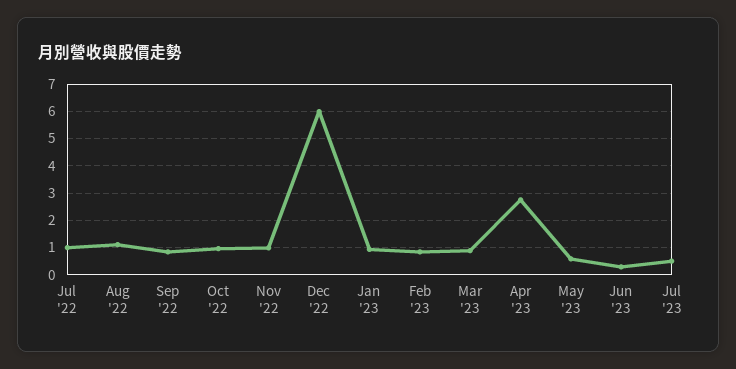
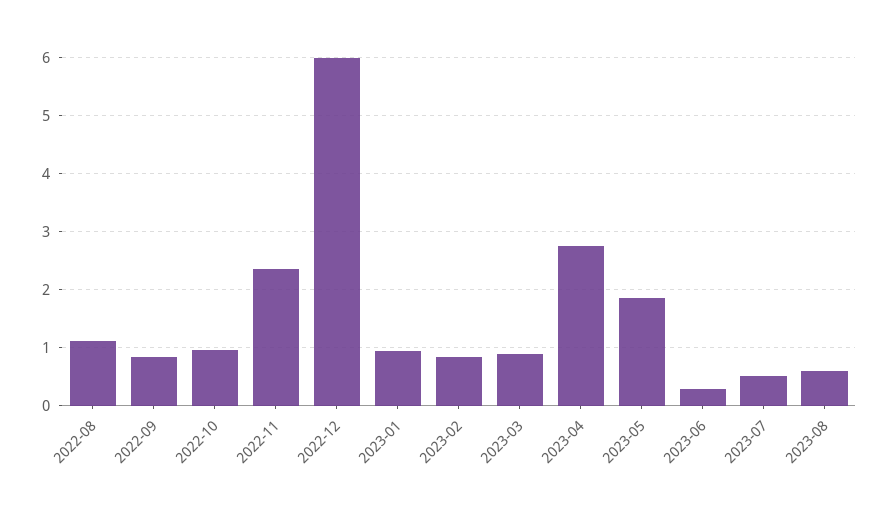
Jul '22: 1 -> none
Nov '22: 1 -> 2.4
May '23: 0.5 -> 1.8
2023-08: none -> 0.6

